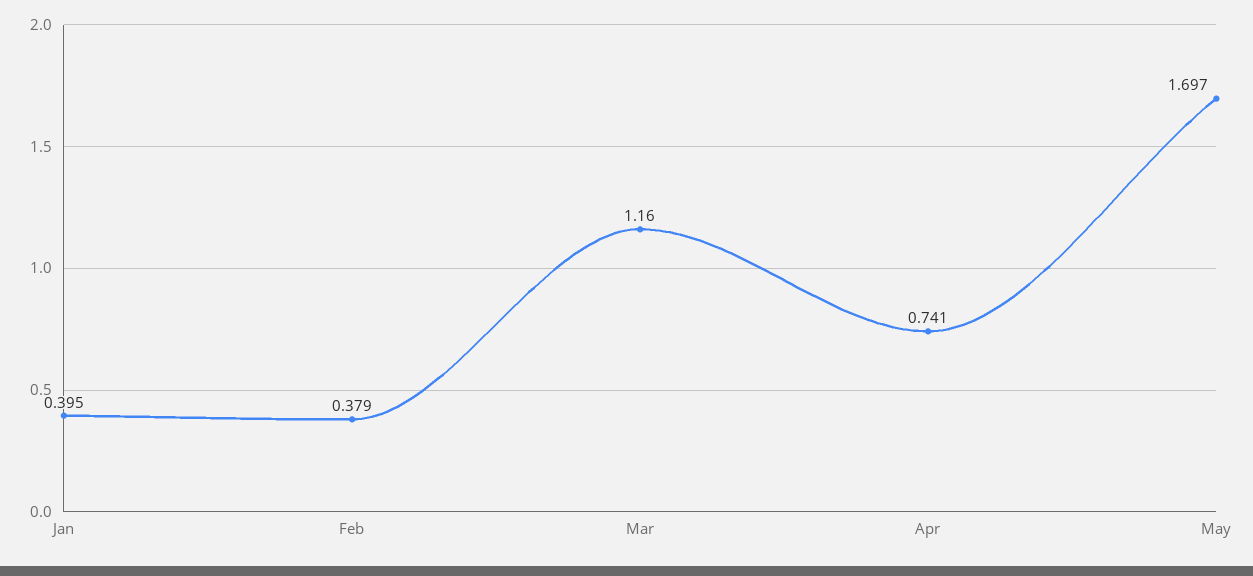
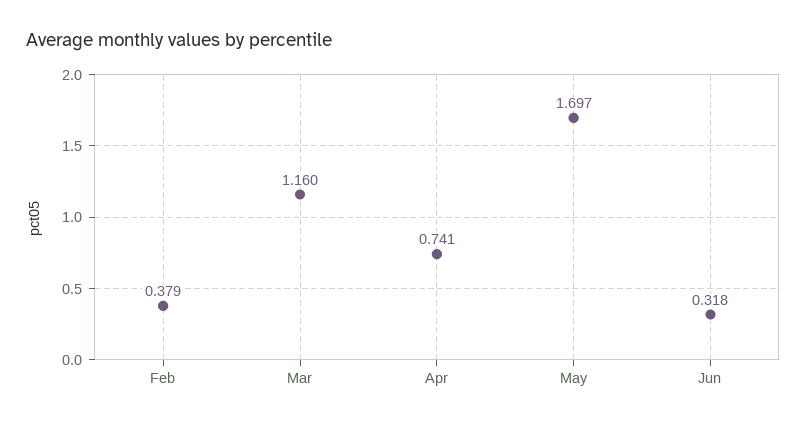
Jan: 0.395 -> none
Jun: none -> 0.318

